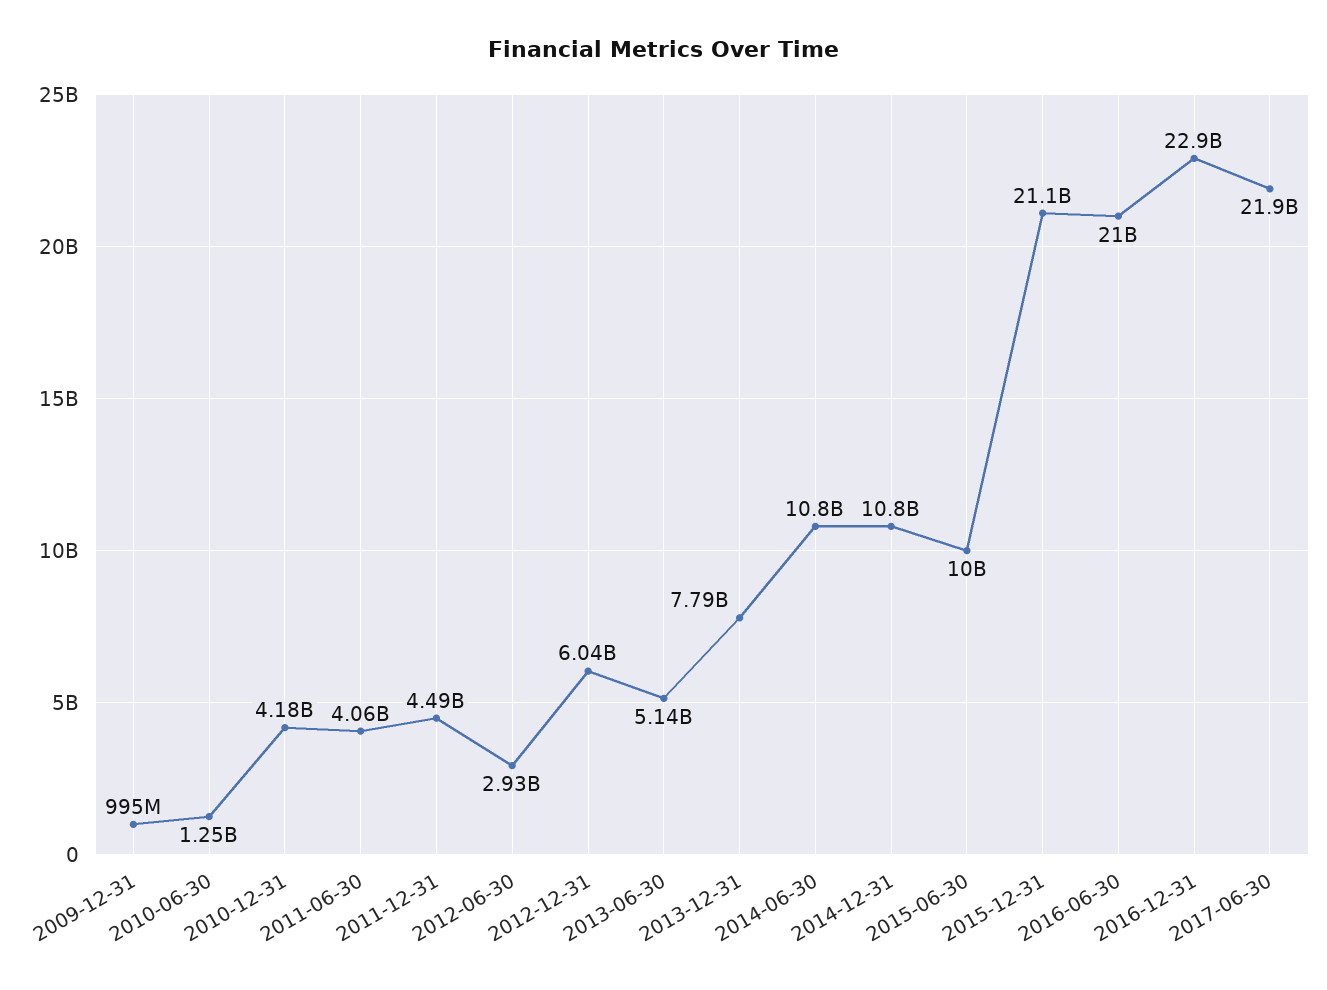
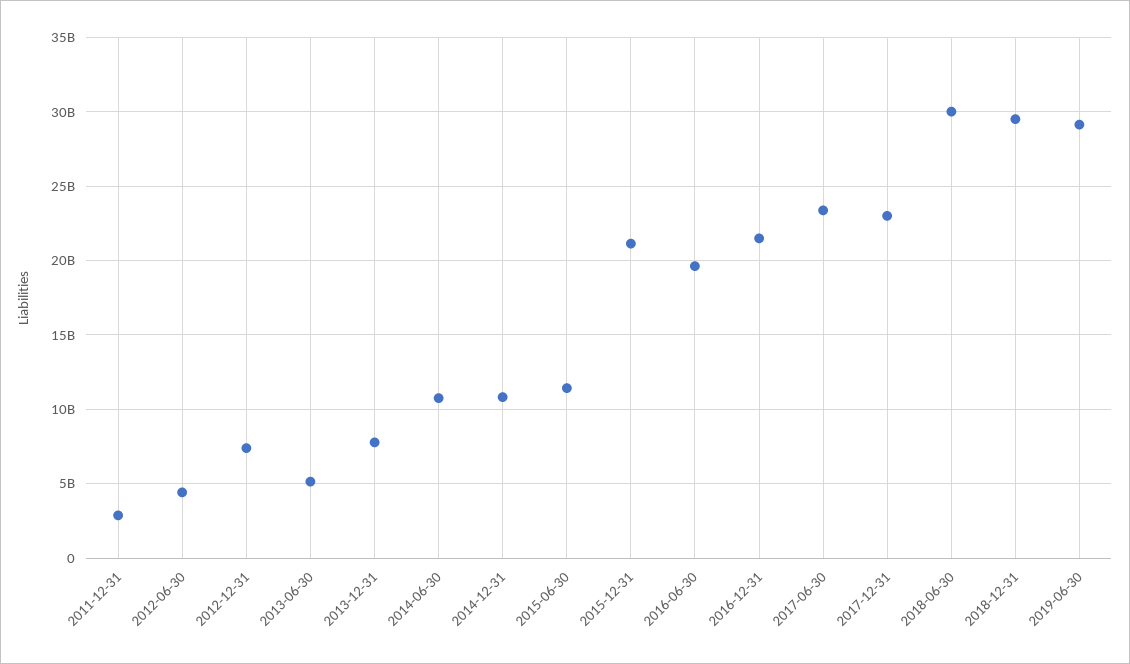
2009-12-31: 995000000 -> none
2010-06-30: 1250000000 -> none
2010-12-31: 4180000000 -> none
2011-06-30: 4060000000 -> none
2011-12-31: 4490000000 -> 3000000000
2012-06-30: 2930000000 -> 4500000000
2012-12-31: 6040000000 -> 7500000000
2015-06-30: 10000000000 -> 11500000000
2016-06-30: 21000000000 -> 19500000000
2016-12-31: 22900000000 -> 21500000000
2017-06-30: 21900000000 -> 23500000000
2017-12-31: none -> 23000000000
2018-06-30: none -> 30000000000
2018-12-31: none -> 29500000000
2019-06-30: none -> 29000000000

